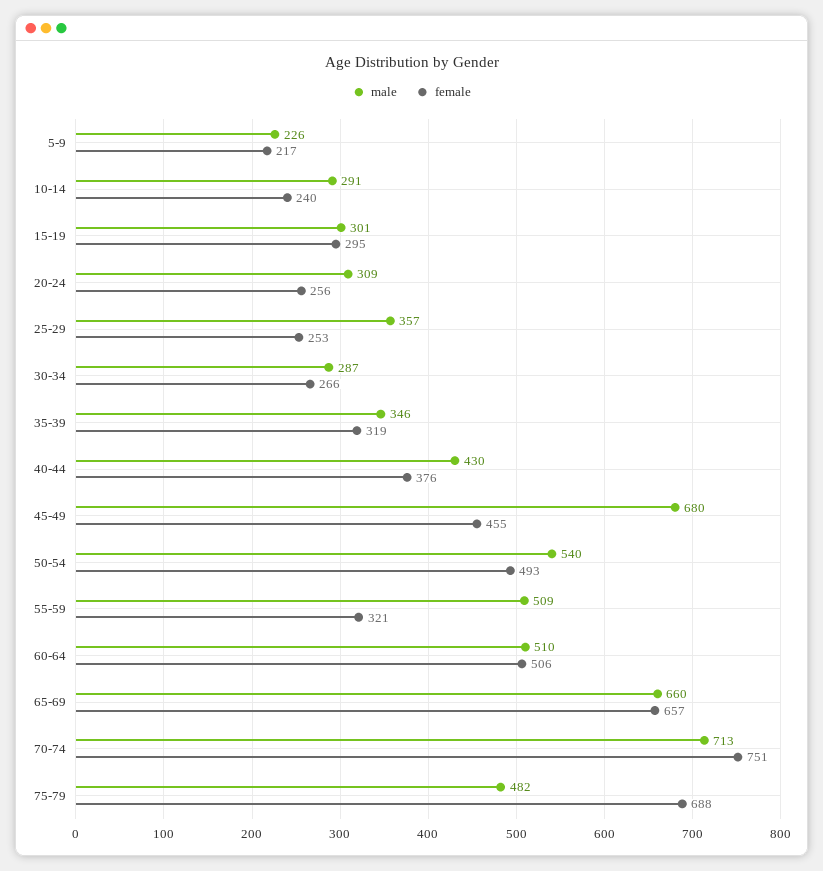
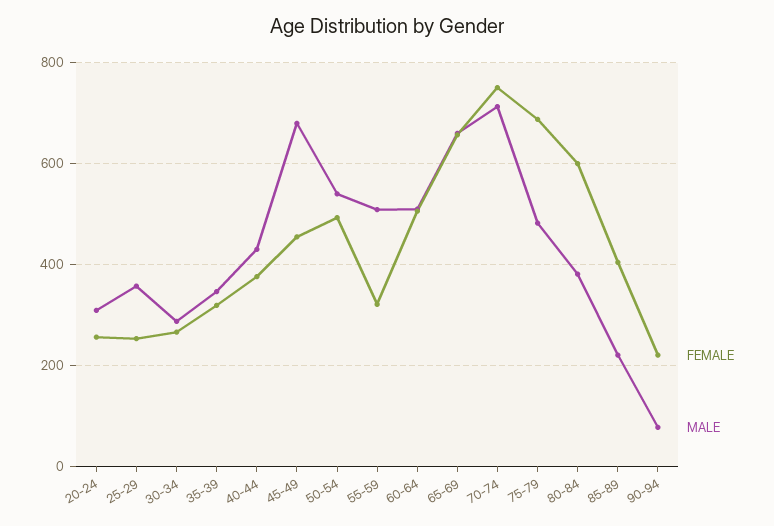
male, 5-9: 226 -> none
female, 5-9: 217 -> none
male, 10-14: 291 -> none
female, 10-14: 240 -> none
male, 15-19: 301 -> none
female, 15-19: 295 -> none
female, 80-84: none -> 600
male, 80-84: none -> 380
female, 85-89: none -> 400
male, 85-89: none -> 220
female, 90-94: none -> 220
male, 90-94: none -> 80

